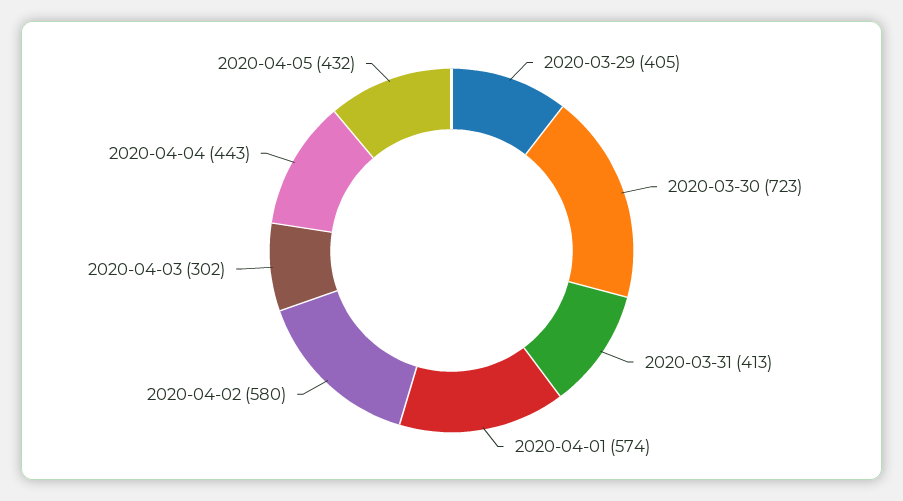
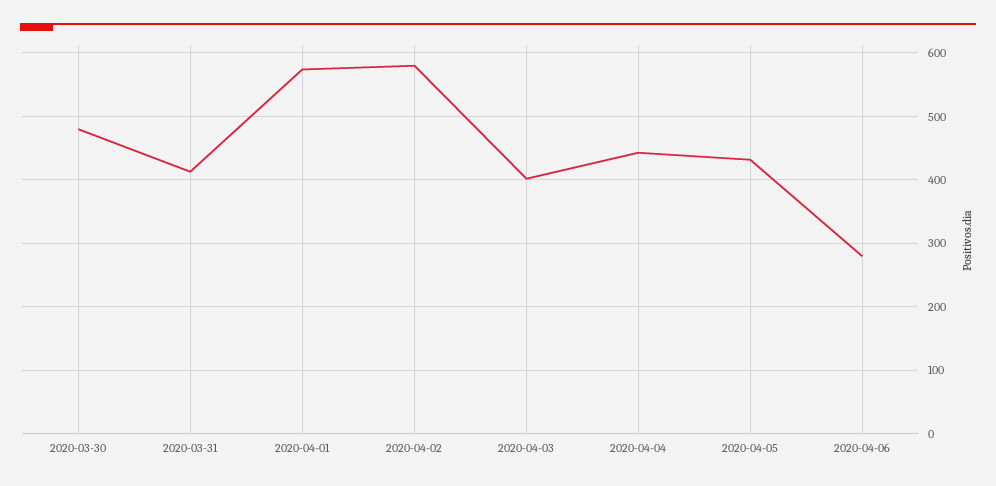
2020-03-29: 405 -> none
2020-03-30: 723 -> 480
2020-04-03: 302 -> 400
2020-04-06: none -> 280

